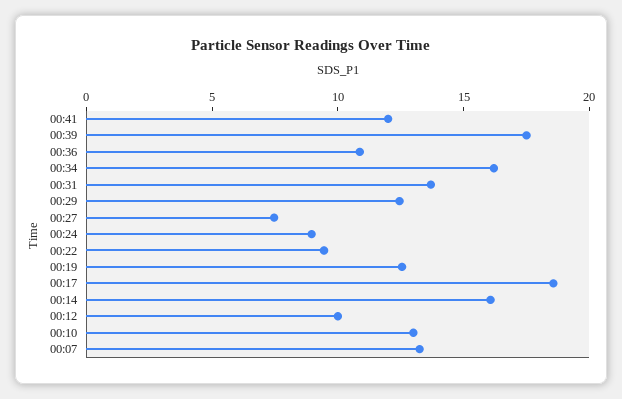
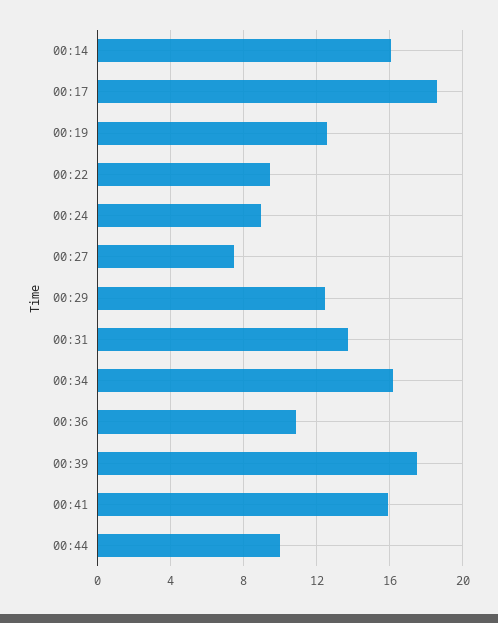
00:41: 12 -> 16
00:12: 10 -> none
00:10: 13 -> none
00:07: 13 -> none
00:44: none -> 10

